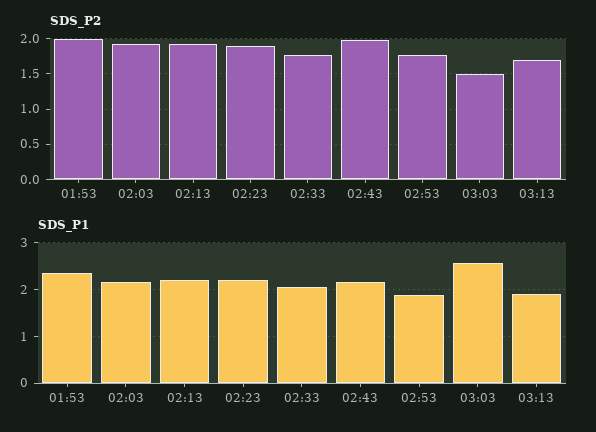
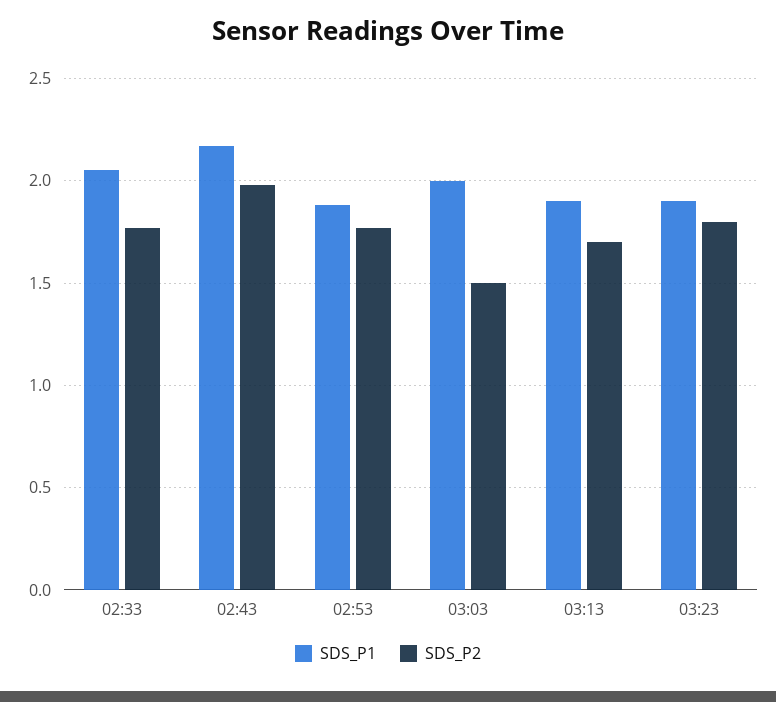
SDS_P2, 01:53: 2 -> none
SDS_P2, 02:03: 1.9 -> none
SDS_P2, 02:13: 1.9 -> none
SDS_P2, 02:23: 1.9 -> none
SDS_P1, 01:53: 2.4 -> none
SDS_P1, 02:03: 2.2 -> none
SDS_P1, 02:13: 2.2 -> none
SDS_P1, 02:23: 2.2 -> none
SDS_P1, 03:03: 2.6 -> 2
SDS_P1, 03:23: none -> 1.9
SDS_P2, 03:23: none -> 1.8

